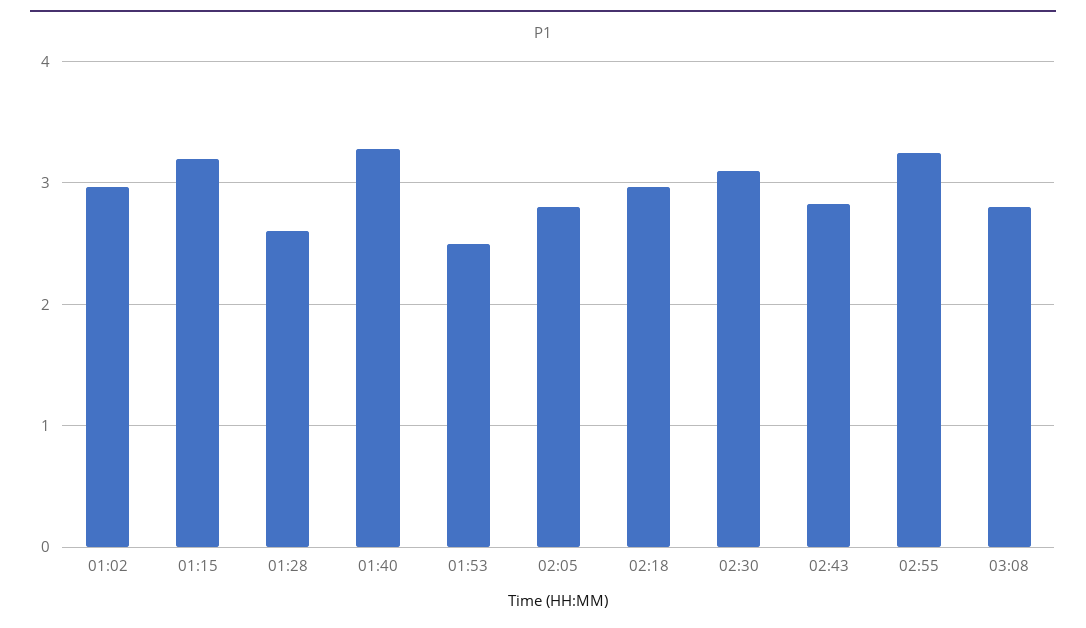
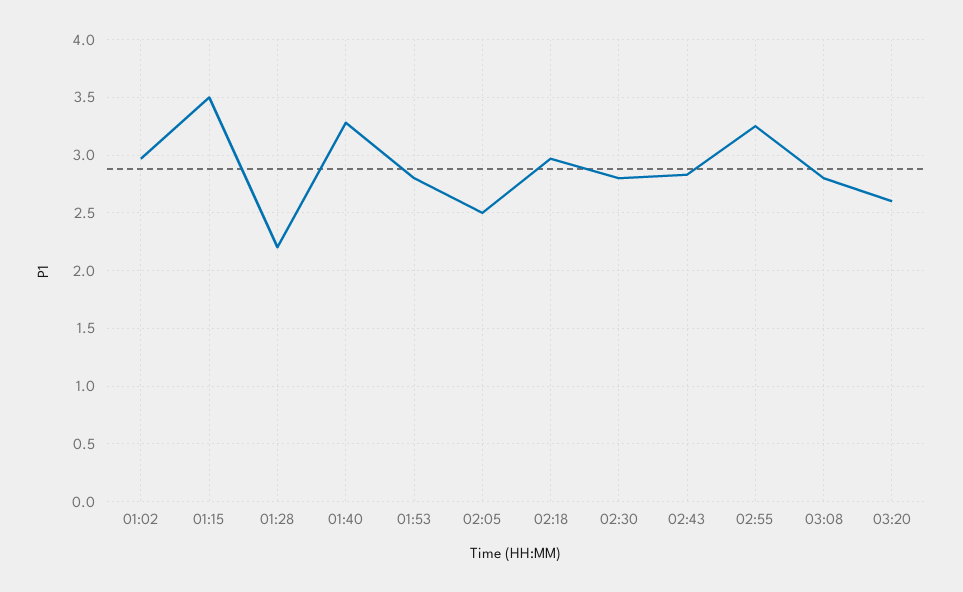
01:15: 3.2 -> 3.5
01:28: 2.6 -> 2.2
01:53: 2.5 -> 2.8
02:05: 2.8 -> 2.5
02:30: 3.1 -> 2.8
03:20: none -> 2.6

